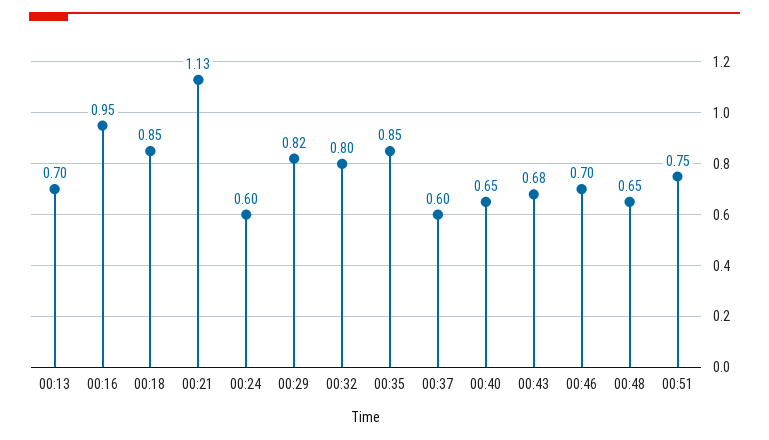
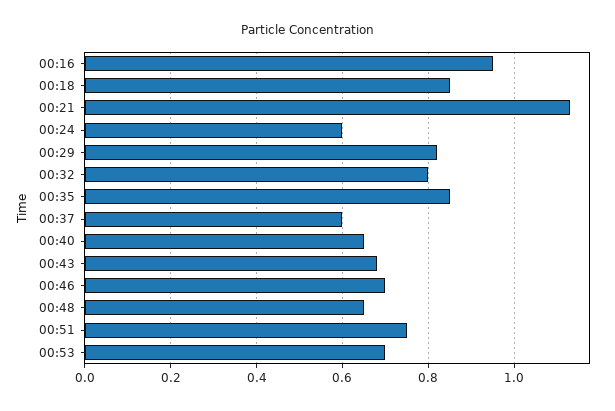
00:13: 0.7 -> none
00:53: none -> 0.7

